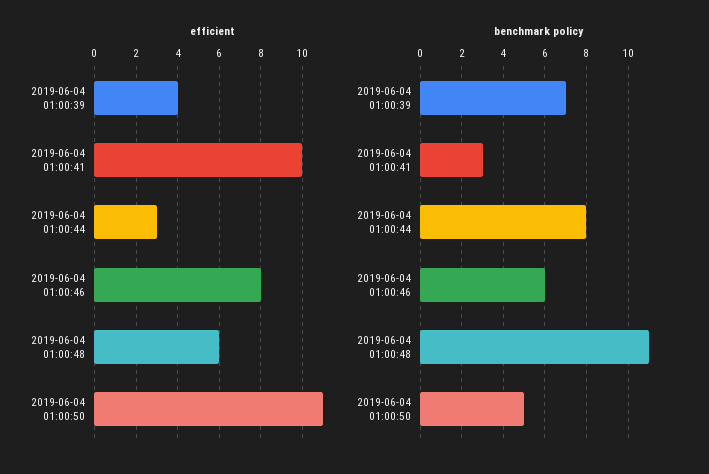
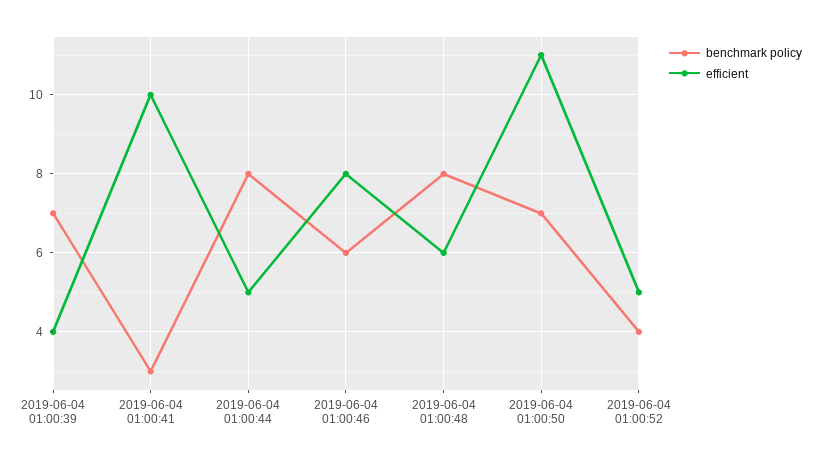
efficient, 2019-06-04 01:00:44: 3 -> 5
benchmark policy, 2019-06-04 01:00:48: 11 -> 8
benchmark policy, 2019-06-04 01:00:50: 5 -> 7
benchmark policy, 2019-06-04 01:00:52: none -> 4
efficient, 2019-06-04 01:00:52: none -> 5

